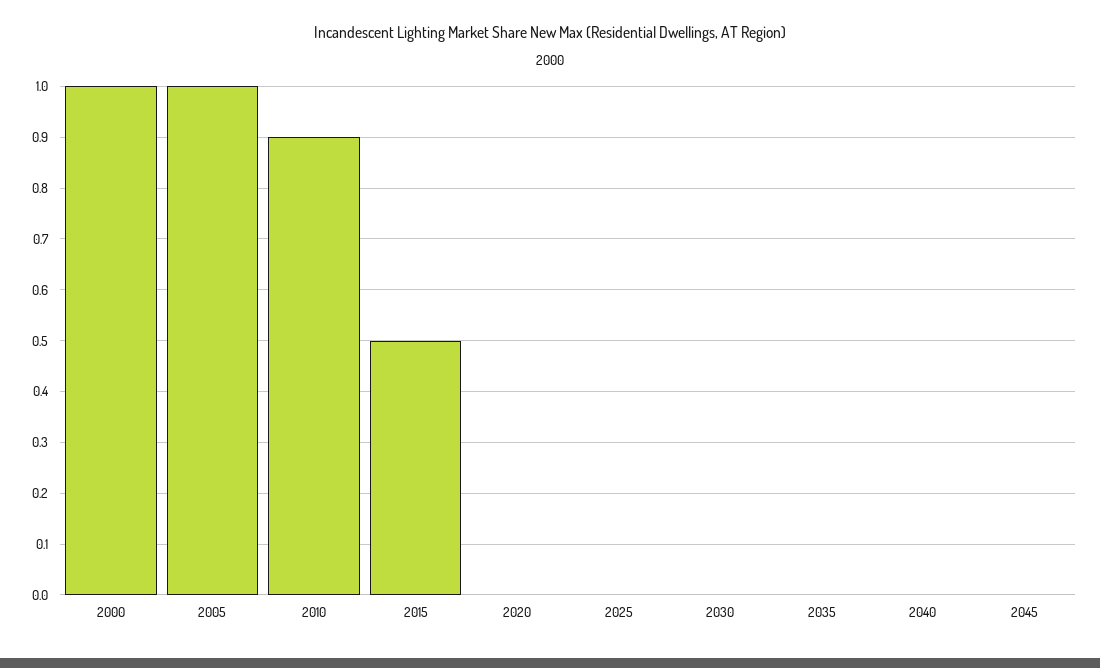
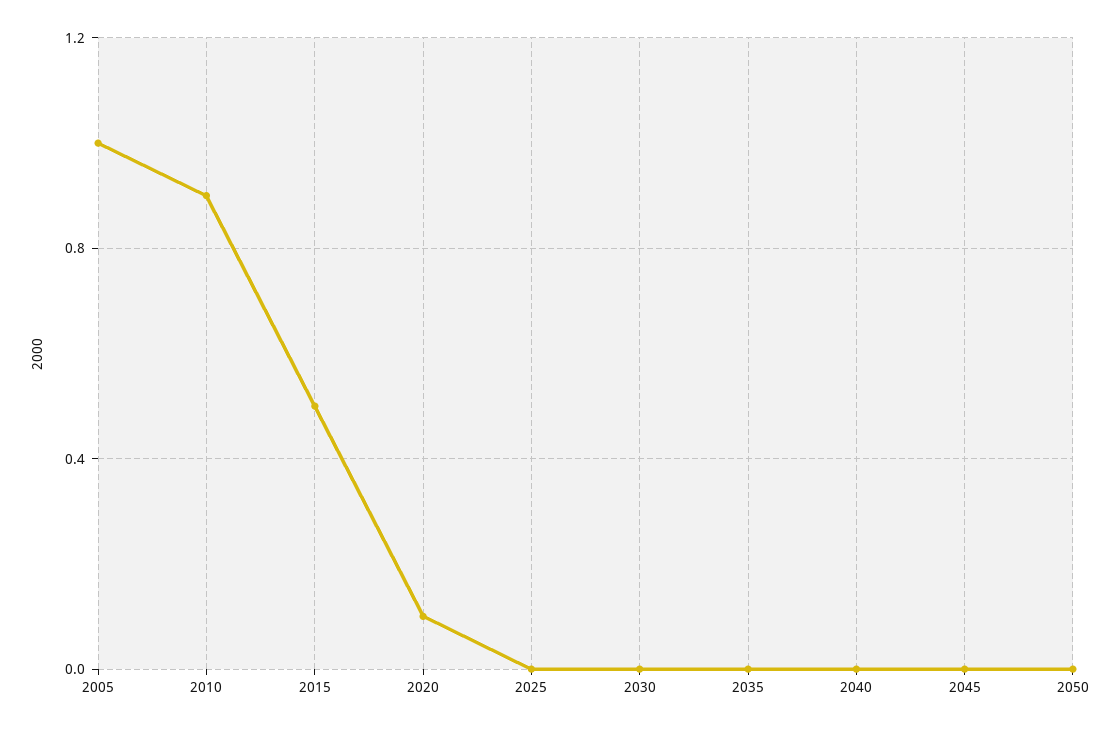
2000: 1 -> none
2020: 0 -> 0.1
2050: none -> 0

